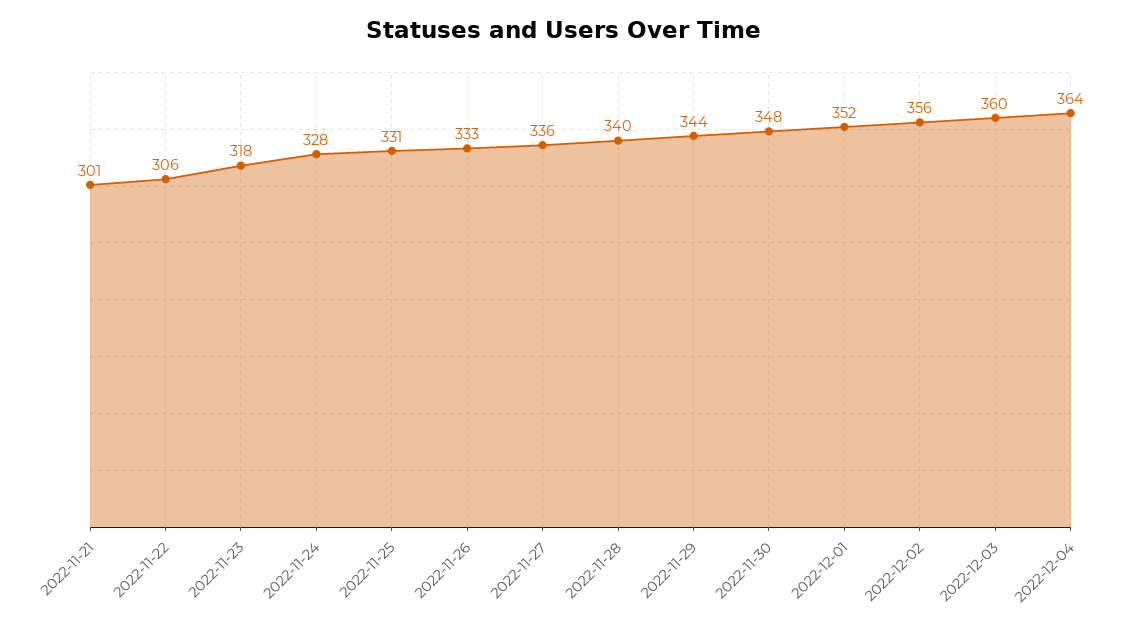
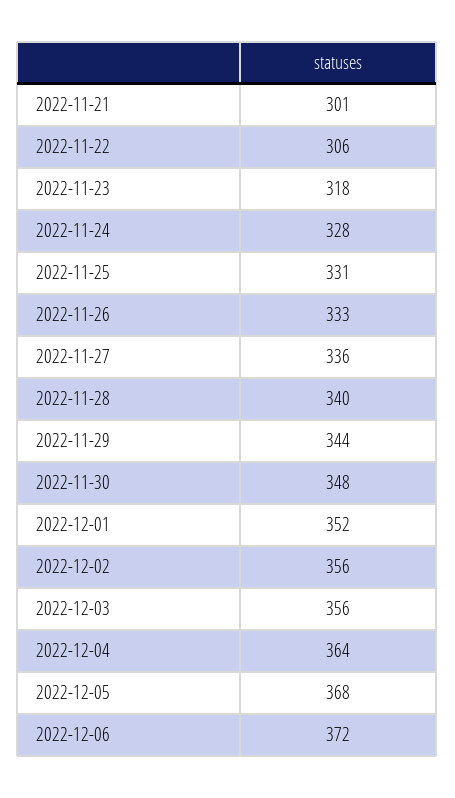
2022-12-03: 360 -> 356
2022-12-05: none -> 368
2022-12-06: none -> 372

